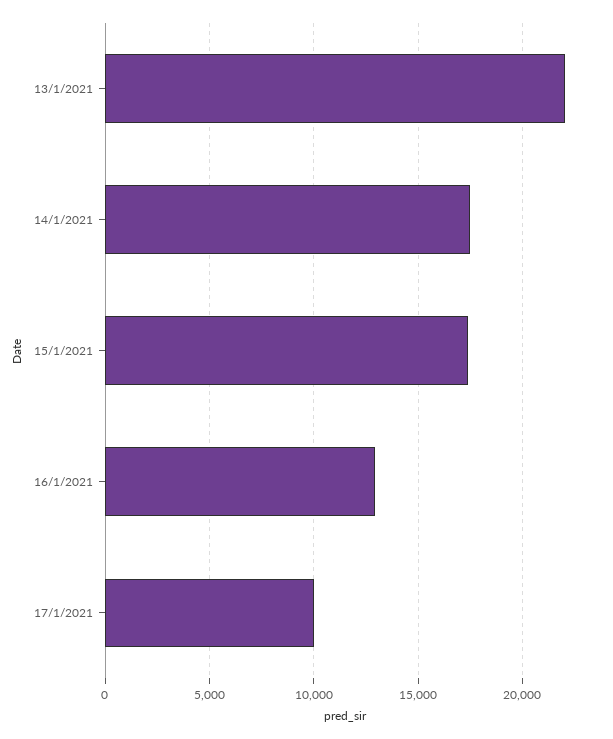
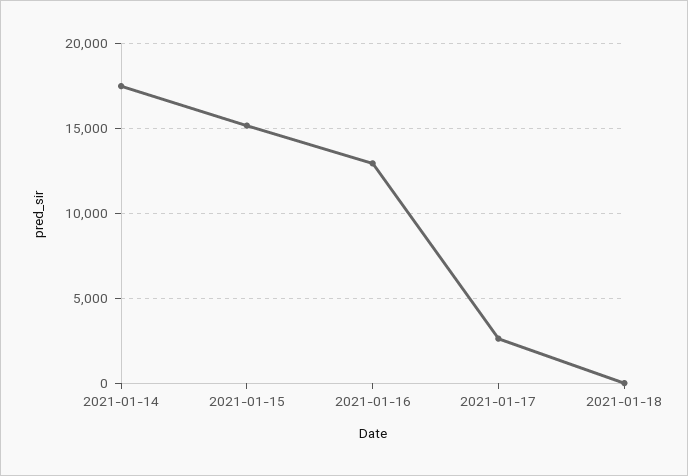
13/1/2021: 22000 -> none
15/1/2021: 17500 -> 15000
17/1/2021: 10000 -> 2500
2021-01-18: none -> 0

